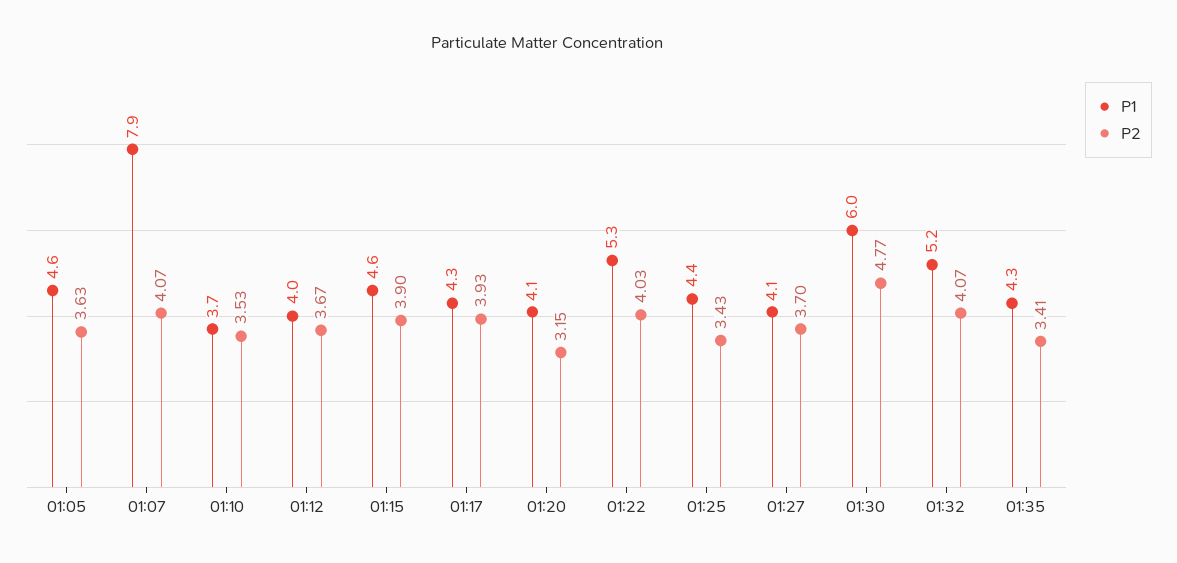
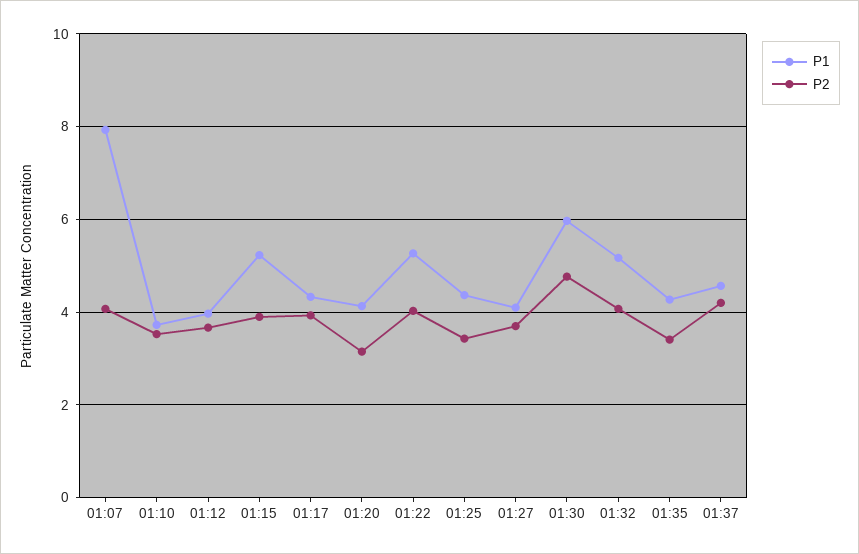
P1, 01:05: 4.6 -> none
P2, 01:05: 3.63 -> none
P1, 01:15: 4.6 -> 5.2
P1, 01:37: none -> 4.6
P2, 01:37: none -> 4.2

